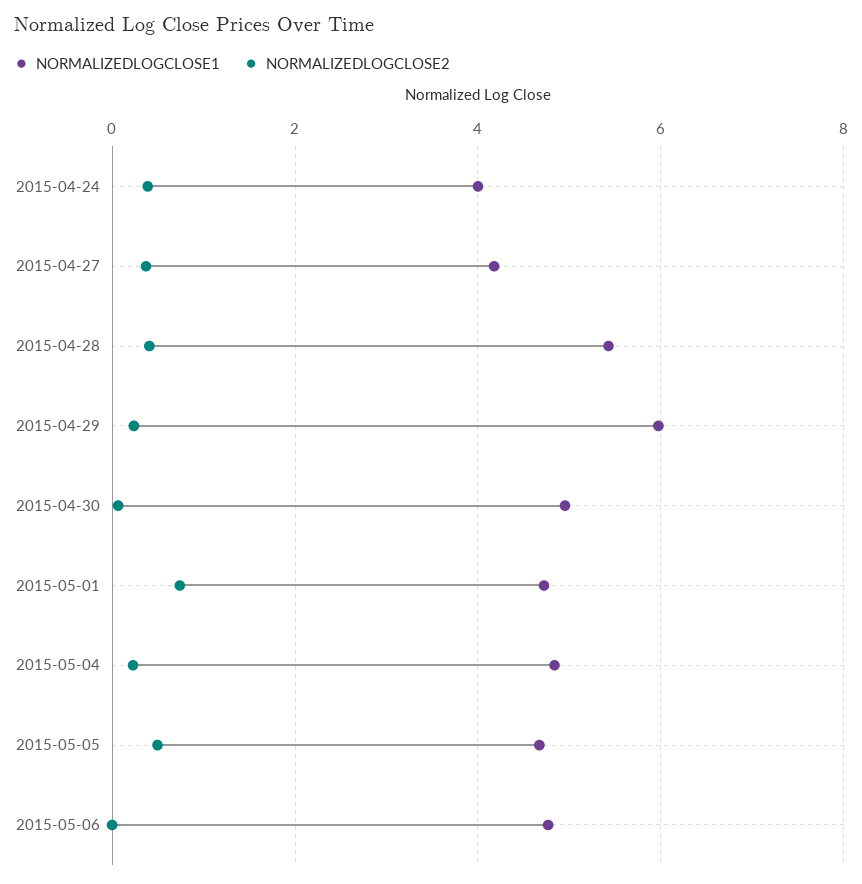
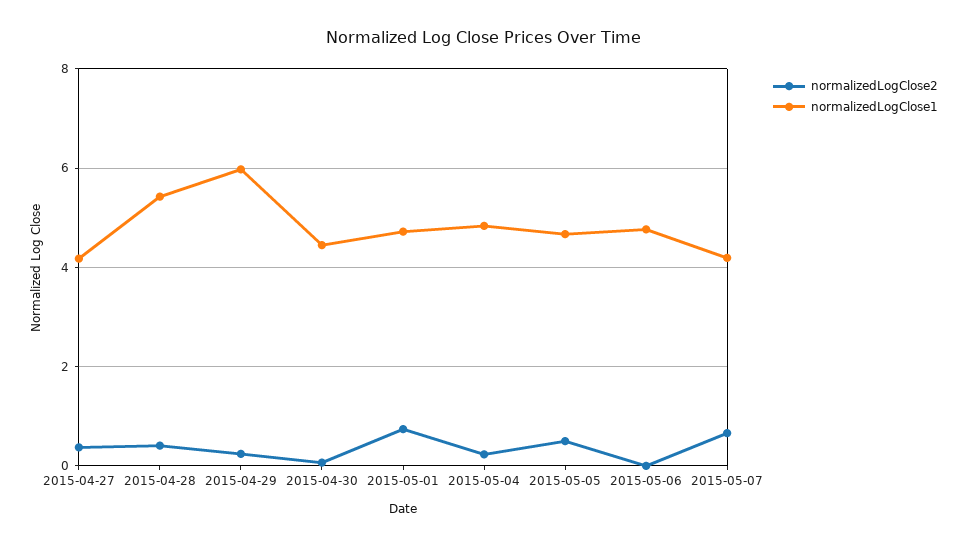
NORMALIZEDLOGCLOSE1, 2015-04-24: 4 -> none
NORMALIZEDLOGCLOSE2, 2015-04-24: 0.4 -> none
NORMALIZEDLOGCLOSE1, 2015-04-30: 5 -> 4.4
NORMALIZEDLOGCLOSE2, 2015-05-07: none -> 0.6
NORMALIZEDLOGCLOSE1, 2015-05-07: none -> 4.2

